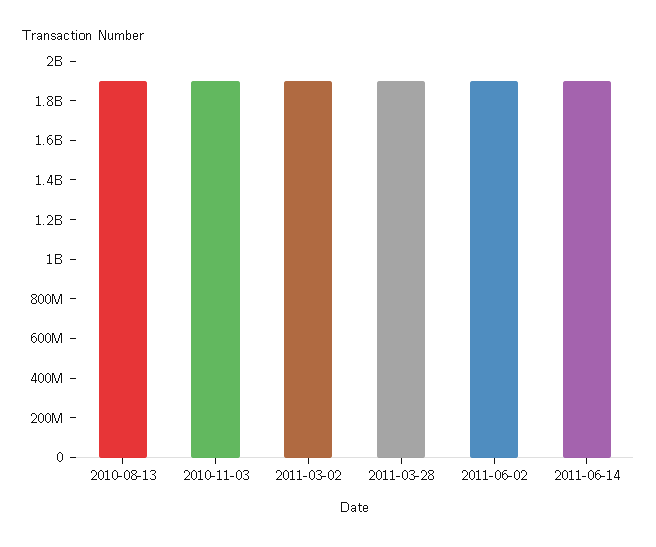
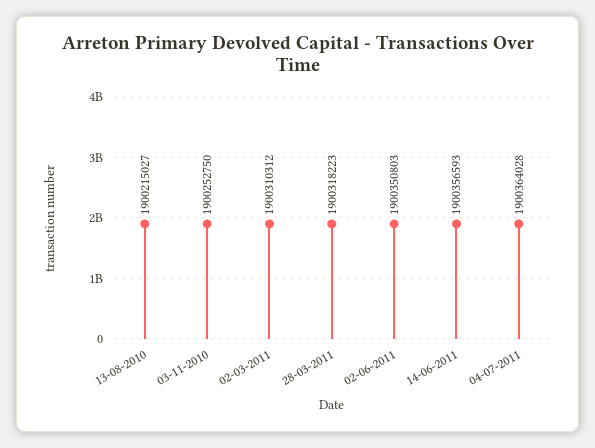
04-07-2011: none -> 1900364028

